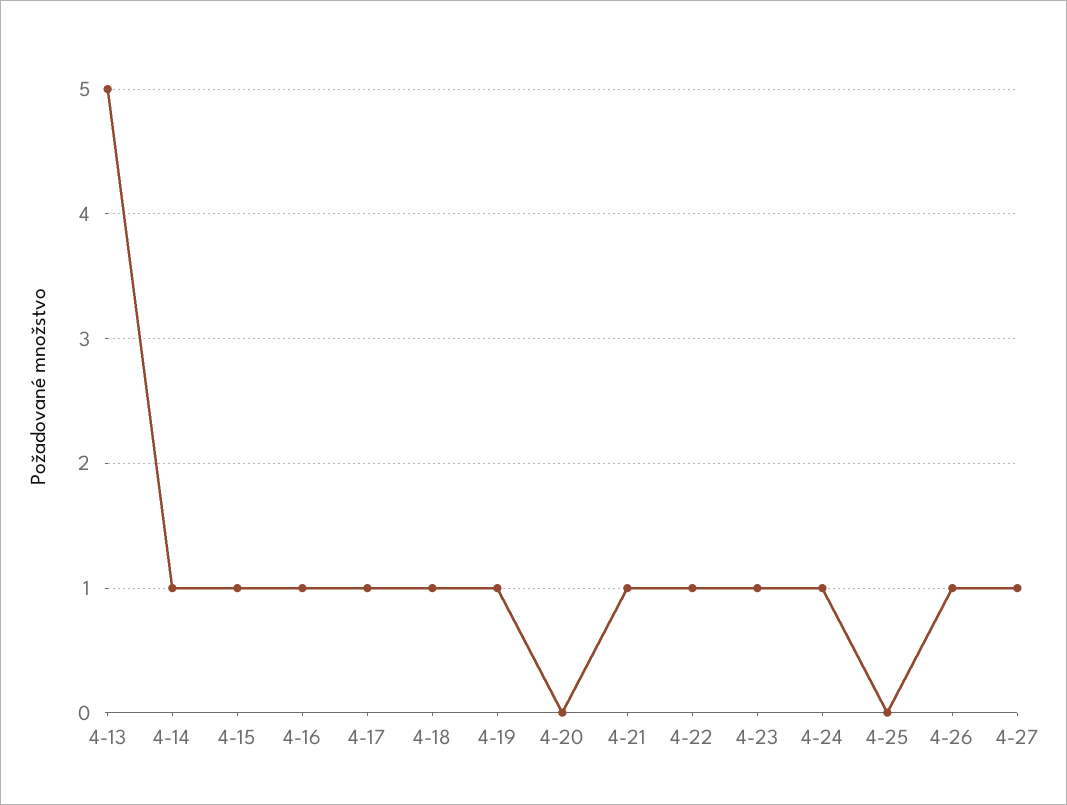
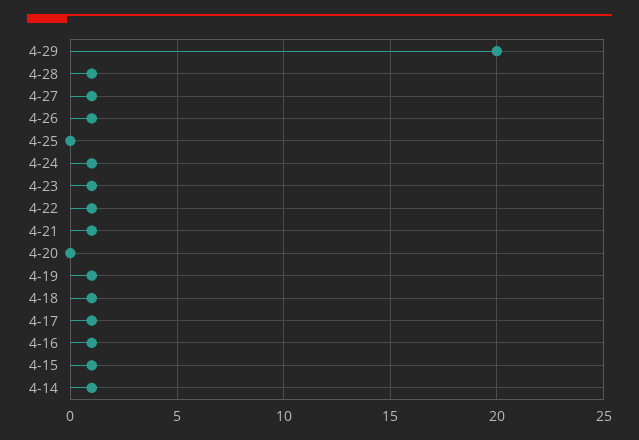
4-13: 5 -> none
4-29: none -> 20
4-28: none -> 1

